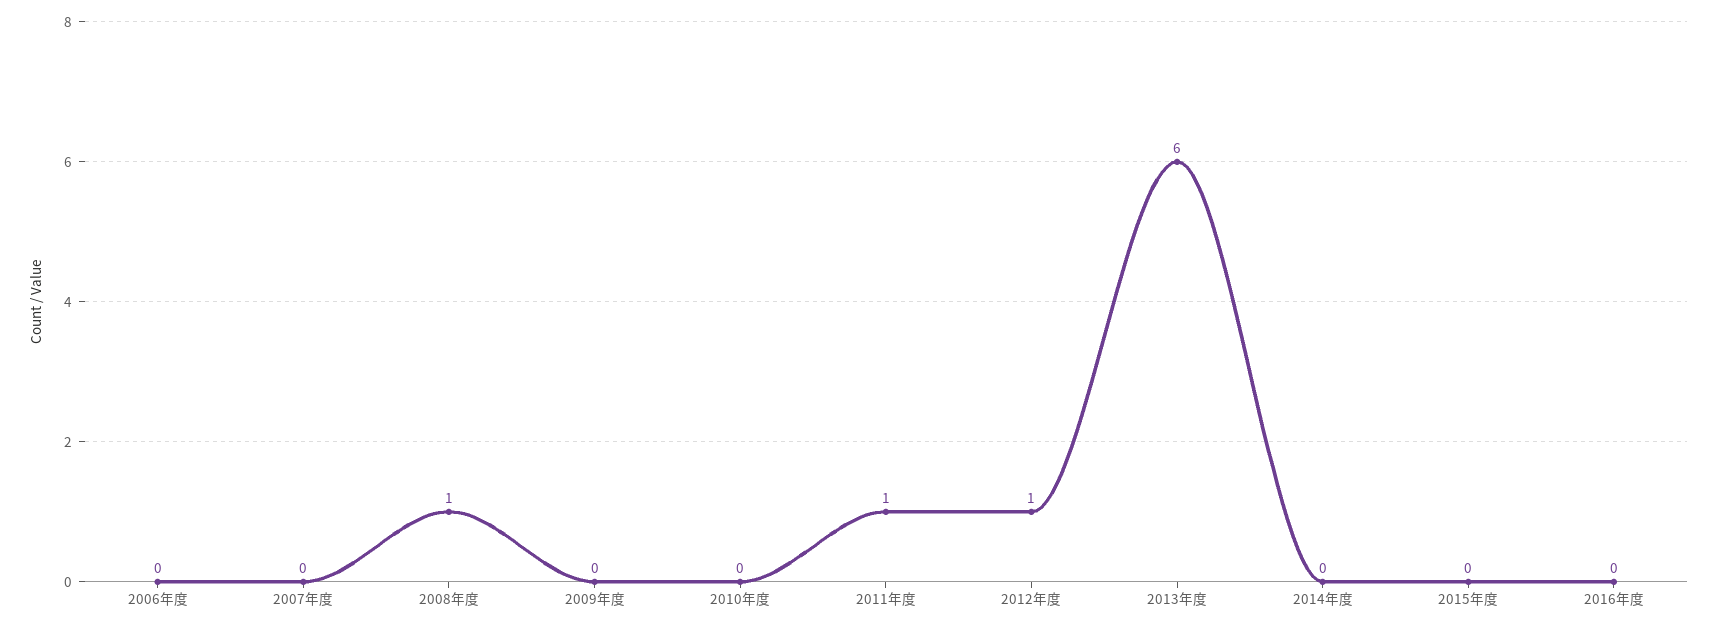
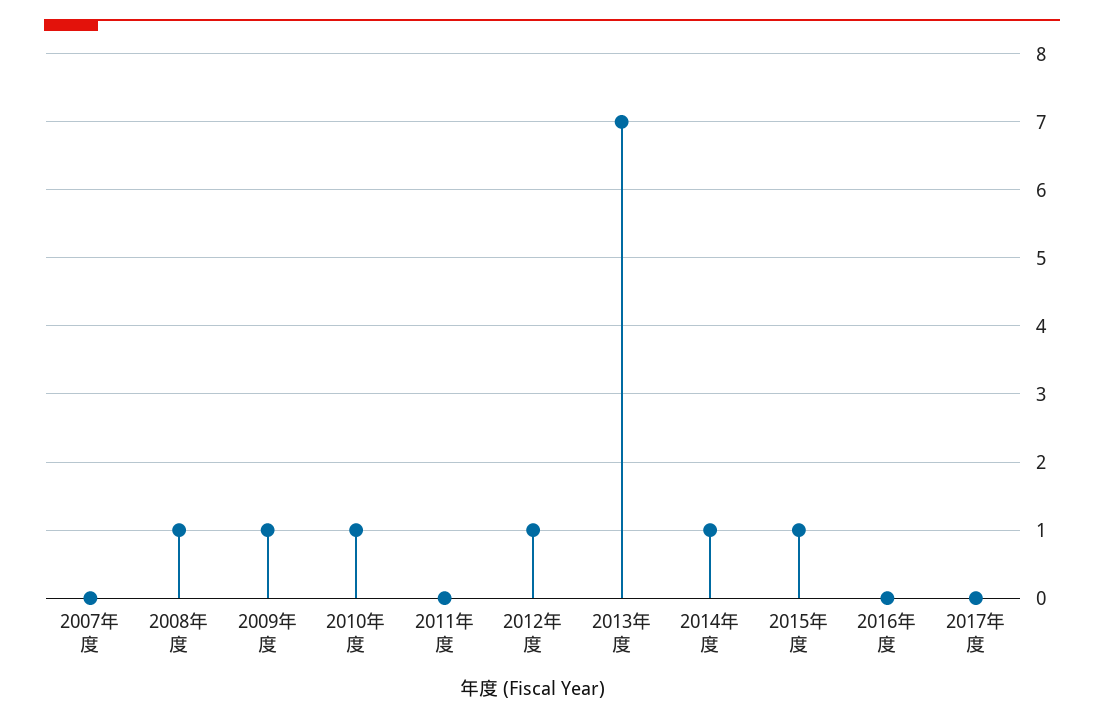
2006年度: 0 -> none
2009年度: 0 -> 1
2010年度: 0 -> 1
2011年度: 1 -> 0
2013年度: 6 -> 7
2014年度: 0 -> 1
2015年度: 0 -> 1
2017年度: none -> 0

